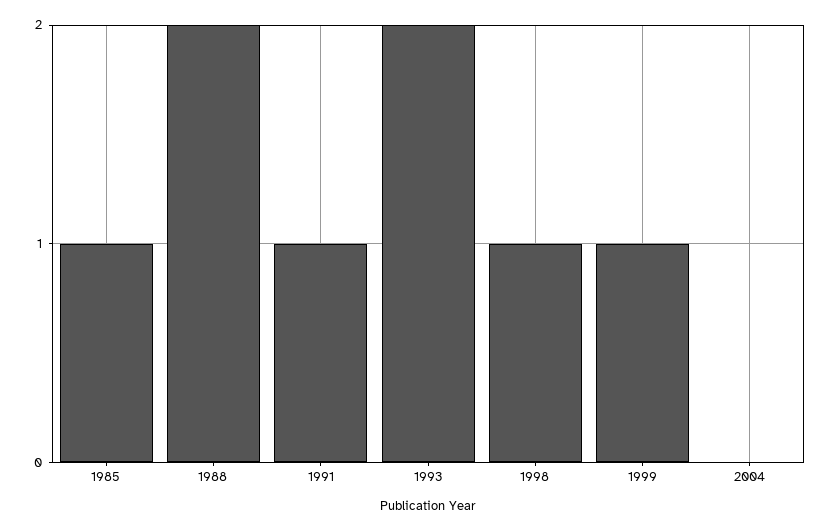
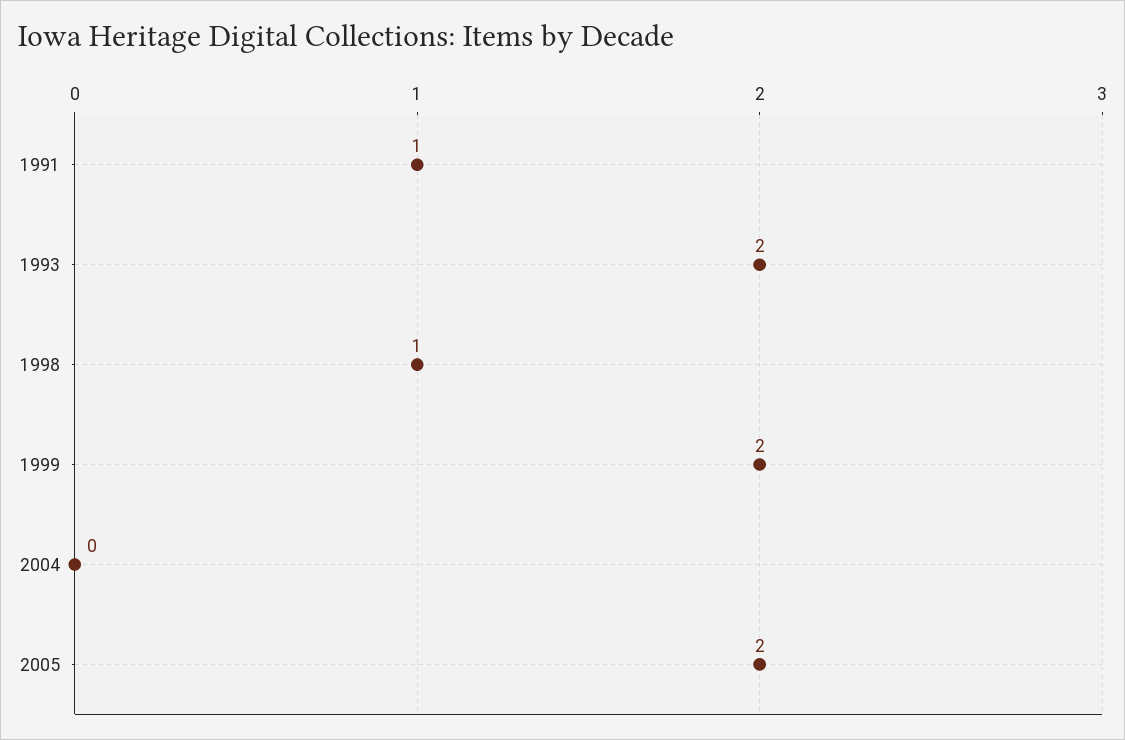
1985: 1 -> none
1988: 2 -> none
1999: 1 -> 2
2005: none -> 2

